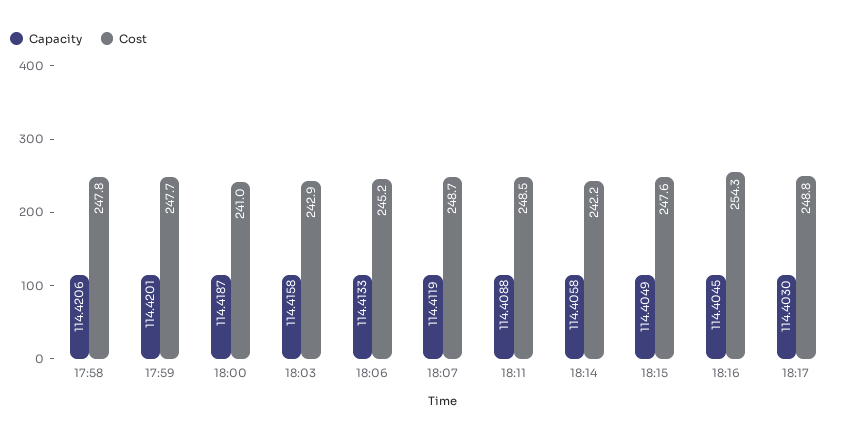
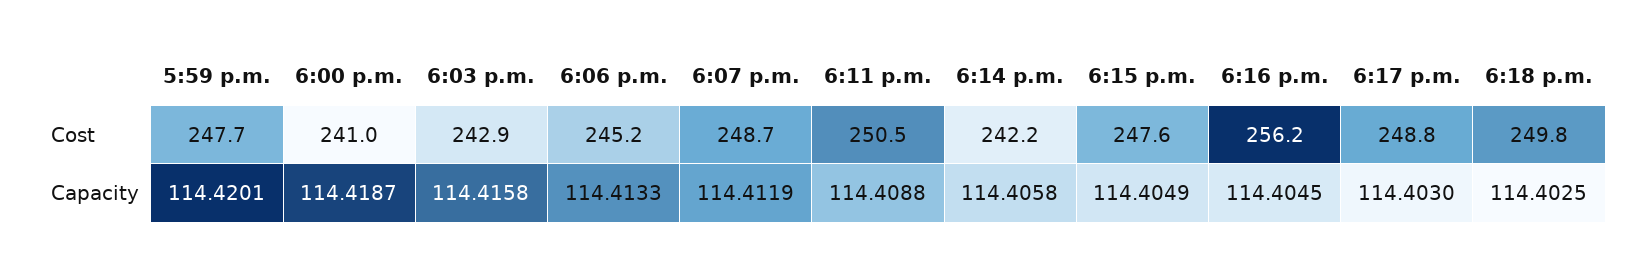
Capacity, 17:58: 114.4206 -> none
Cost, 17:58: 247.8 -> none
Cost, 18:11: 248.5 -> 250.5
Cost, 18:16: 254.3 -> 256.2
Cost, 6:18 p.m.: none -> 249.8
Capacity, 6:18 p.m.: none -> 114.4025

